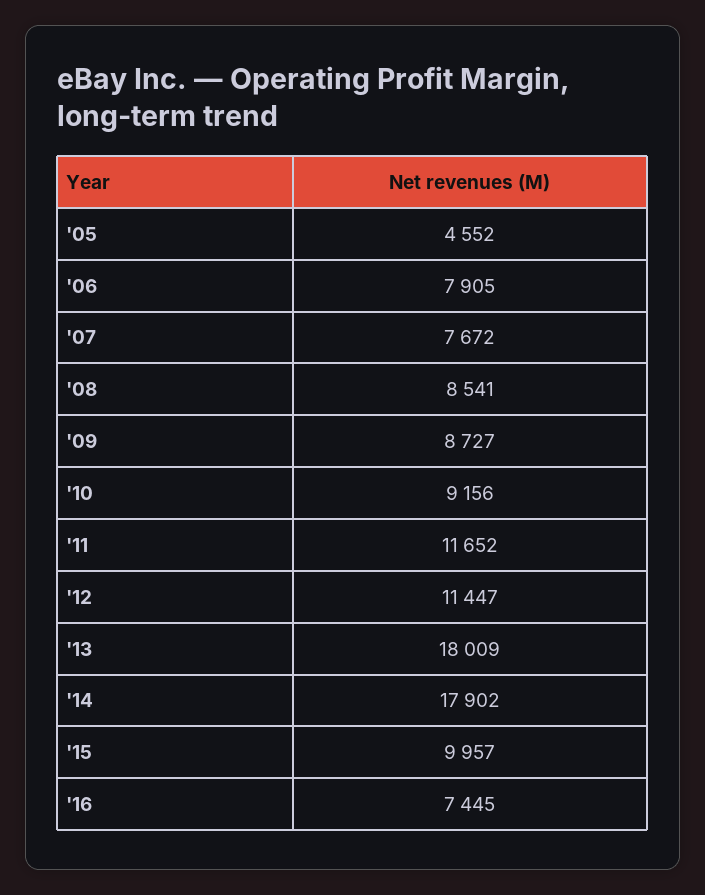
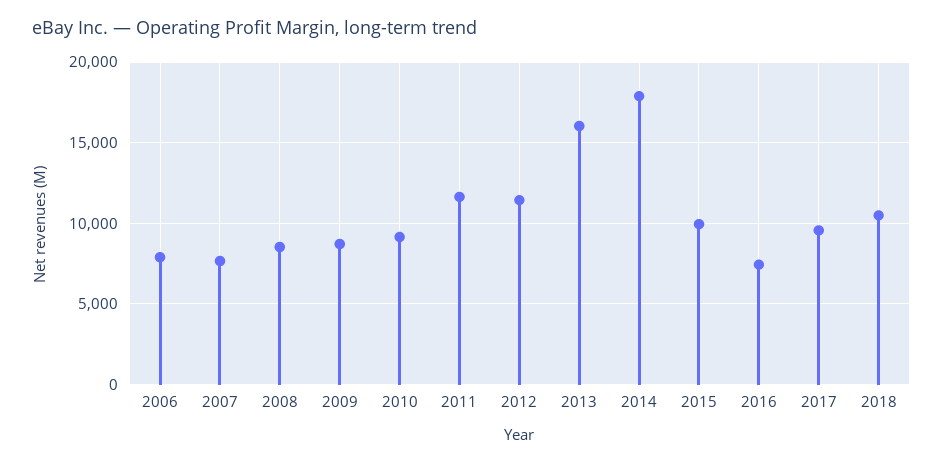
'05: 4552 -> none
'13: 18009 -> 16000
2017: none -> 9500
2018: none -> 10500

